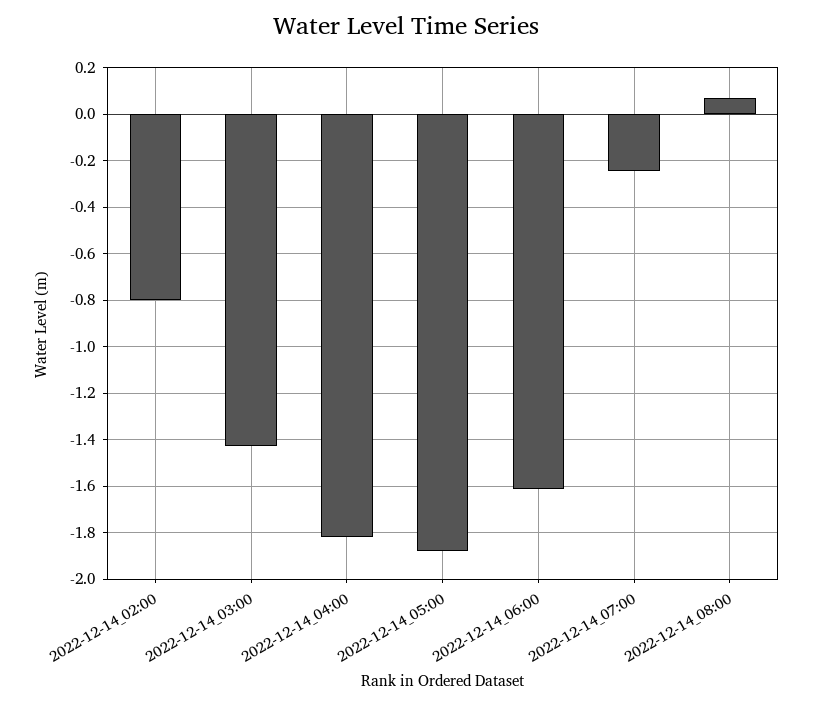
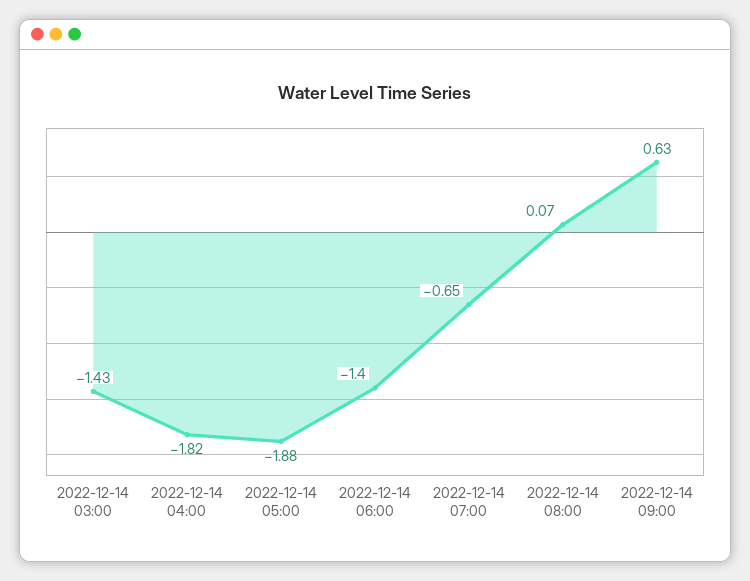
2022-12-14_02:00: -0.8 -> none
2022-12-14_06:00: -1.6 -> -1.4
2022-12-14_07:00: -0.25 -> -0.65
2022-12-14 09:00: none -> 0.63

